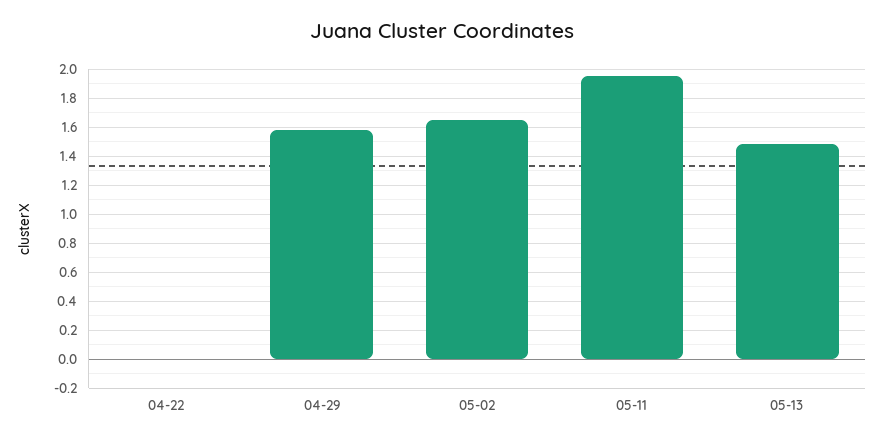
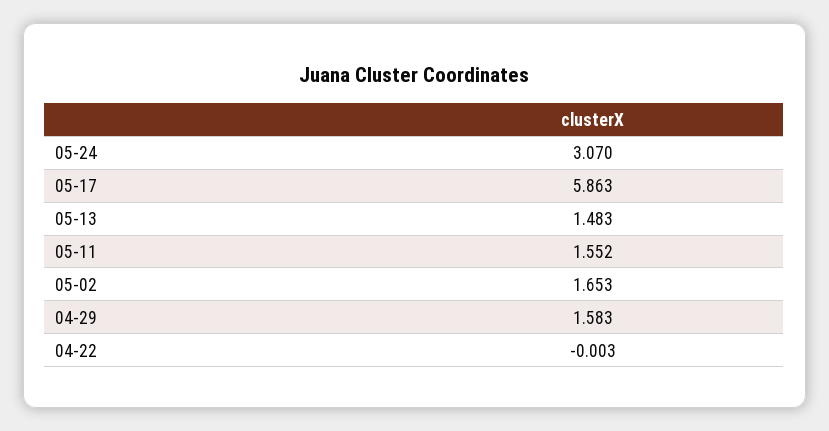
05-11: 1.95 -> 1.552
05-24: none -> 3.07
05-17: none -> 5.863

